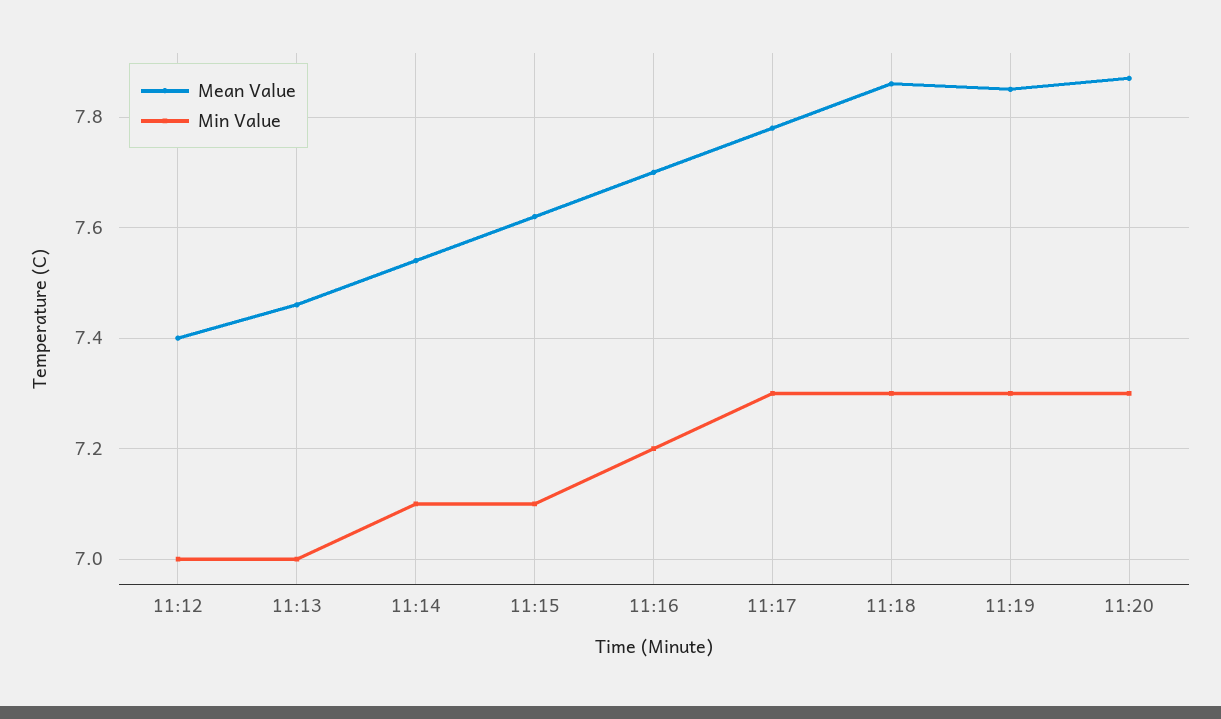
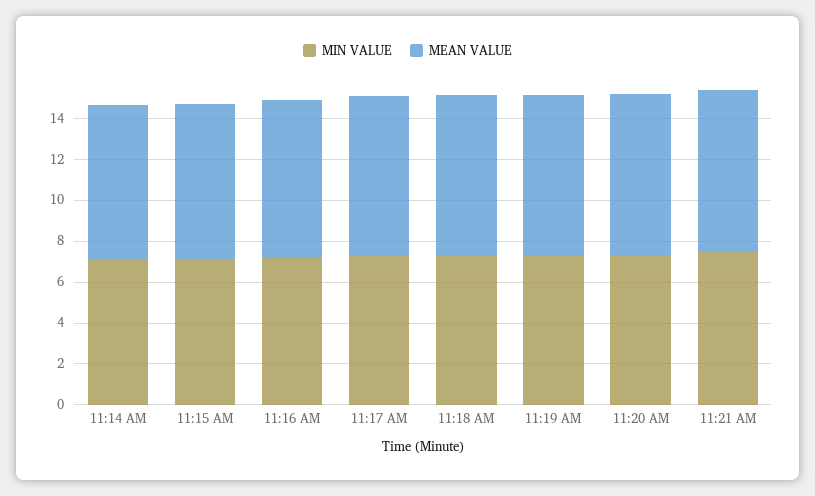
Mean Value, 11:12: 7.4 -> none
Min Value, 11:12: 7 -> none
Mean Value, 11:13: 7.45 -> none
Min Value, 11:13: 7 -> none
Min Value, 11:21 AM: none -> 7.5
Mean Value, 11:21 AM: none -> 8

